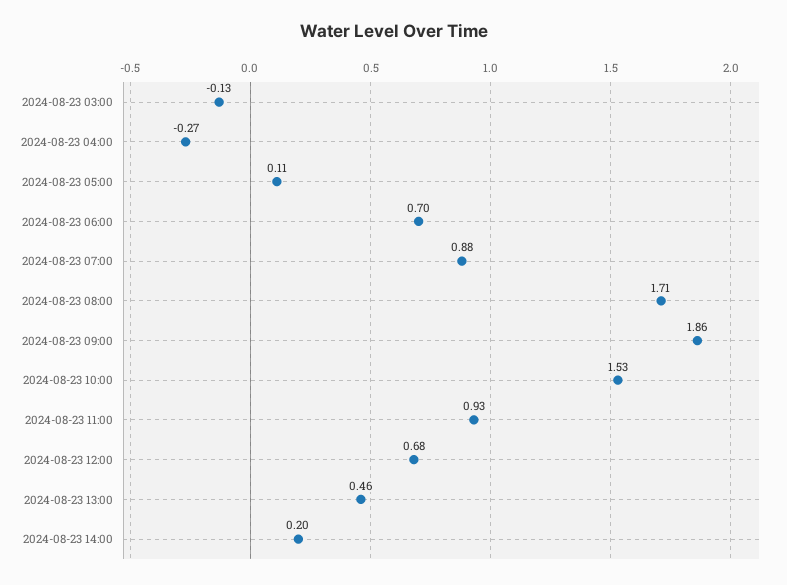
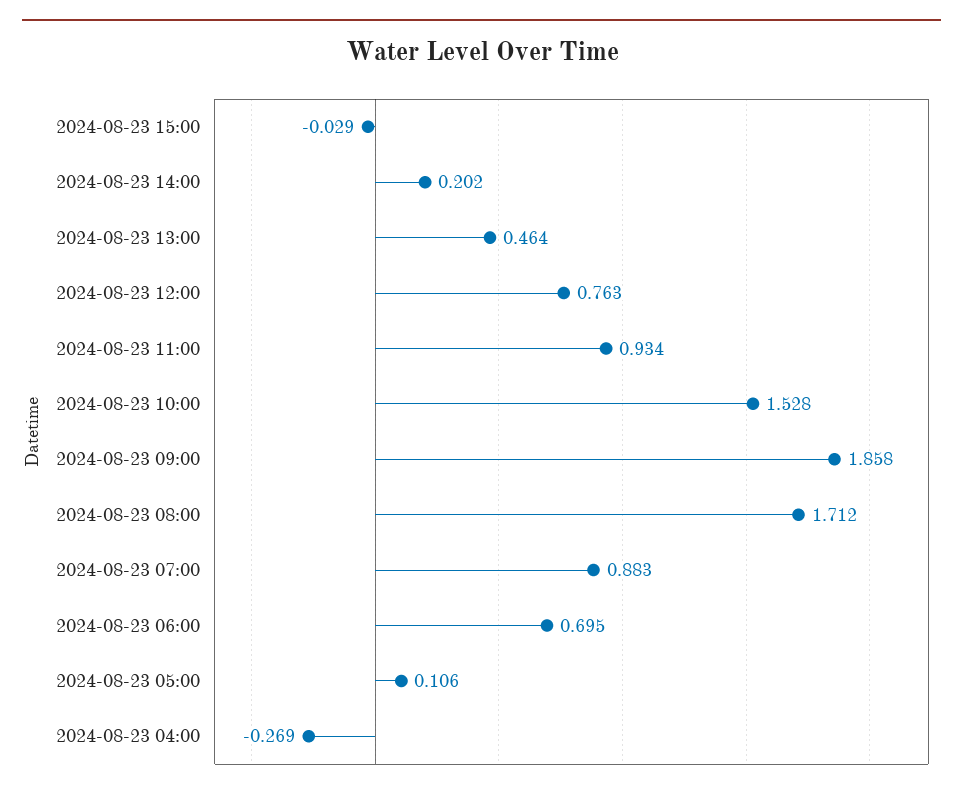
2024-08-23 03:00: -0.13 -> none
2024-08-23 12:00: 0.68 -> 0.763
2024-08-23 15:00: none -> -0.029

